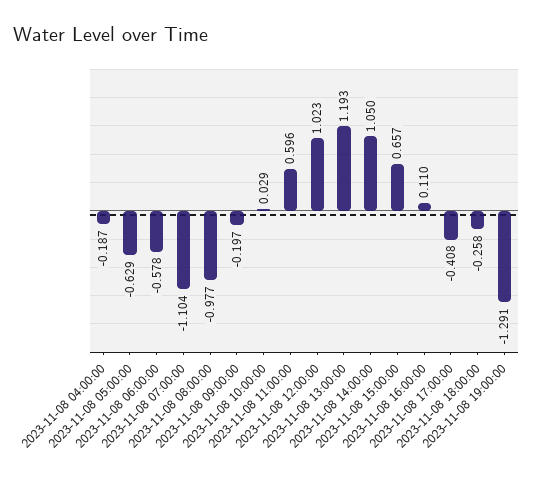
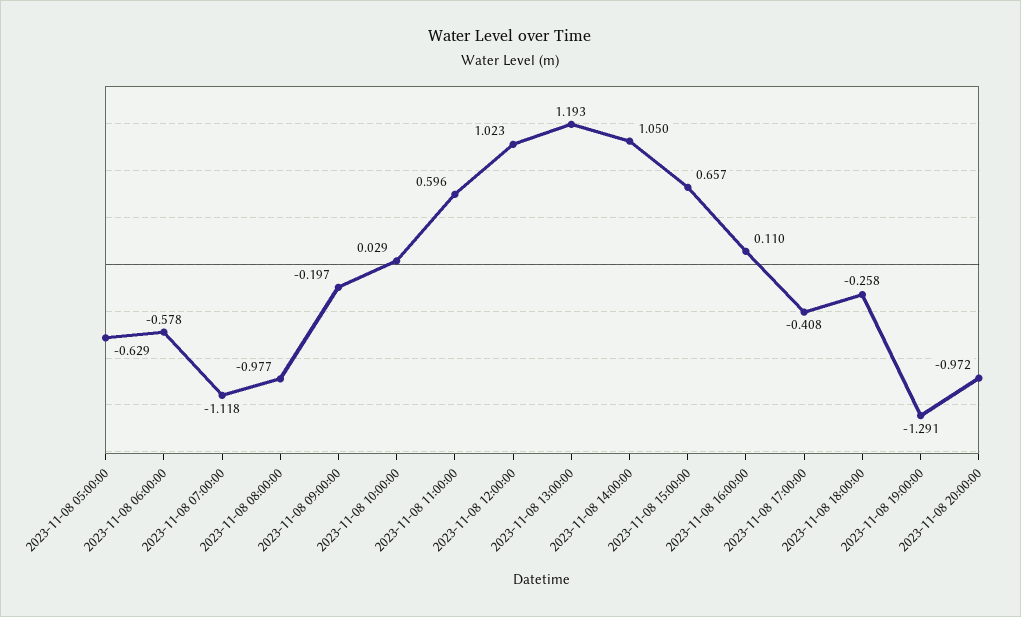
2023-11-08 04:00:00: -0.187 -> none
2023-11-08 07:00:00: -1.104 -> -1.118
2023-11-08 20:00:00: none -> -0.972

